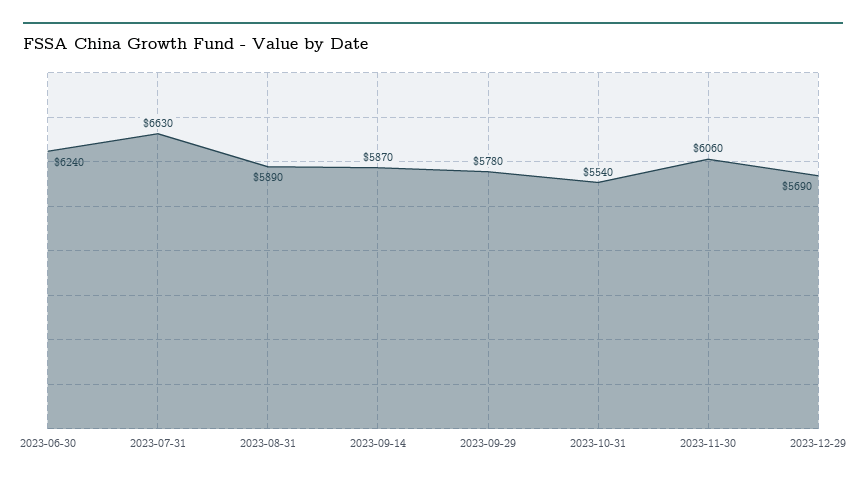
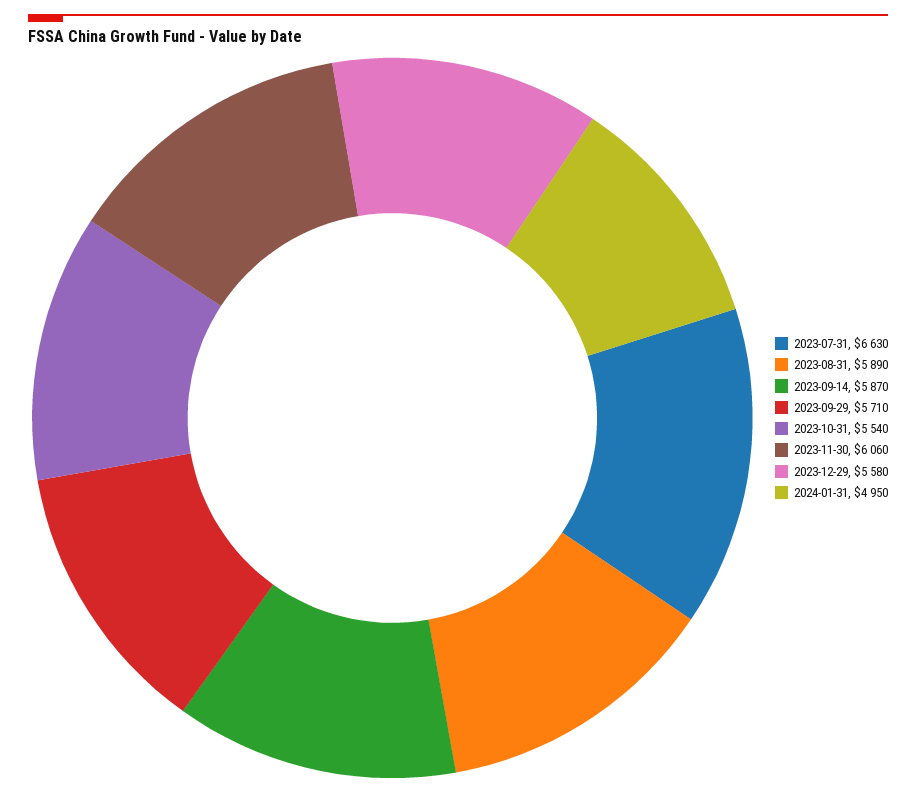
2023-06-30: 6240 -> none
2023-09-29: 5780 -> 5710
2023-12-29: 5690 -> 5580
2024-01-31: none -> 4950

